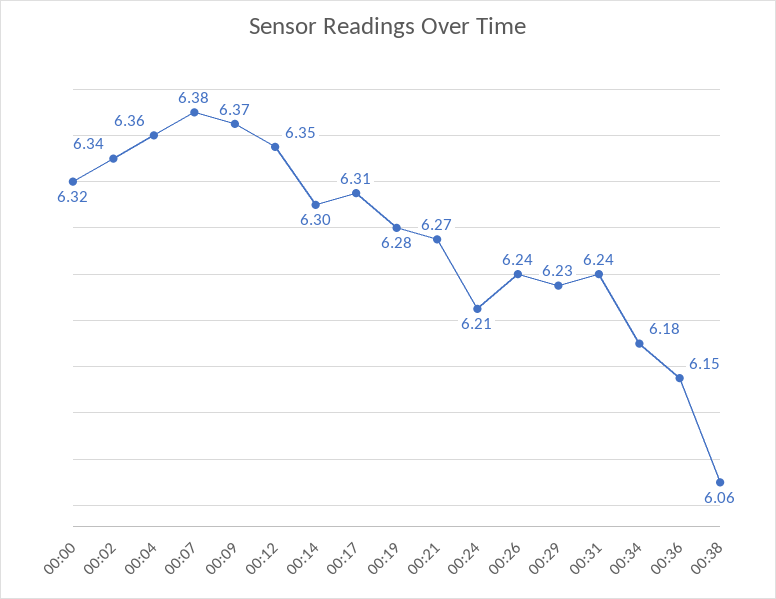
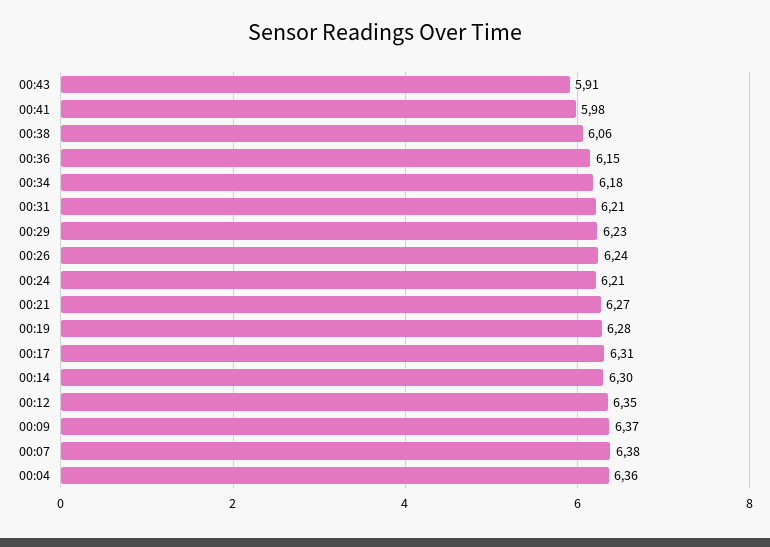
00:00: 6.32 -> none
00:02: 6.34 -> none
00:31: 6.24 -> 6.21
00:43: none -> 5.91
00:41: none -> 5.98

